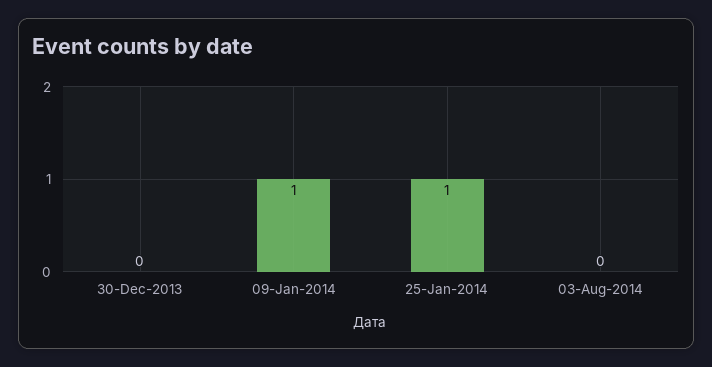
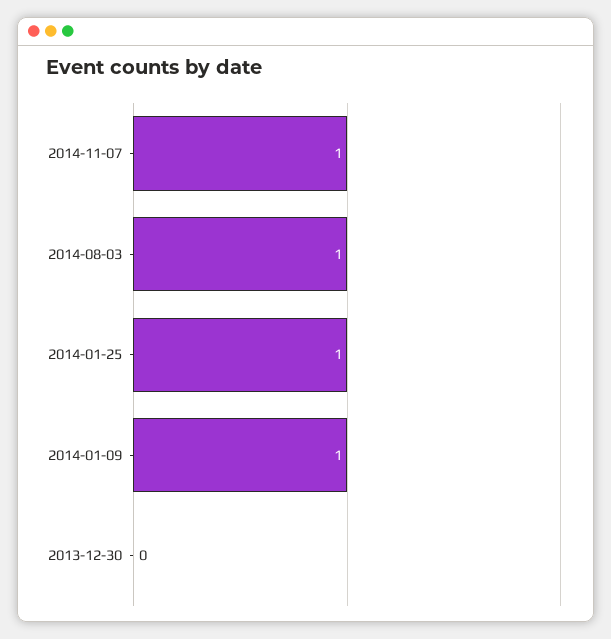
03-Aug-2014: 0 -> 1
2014-11-07: none -> 1

